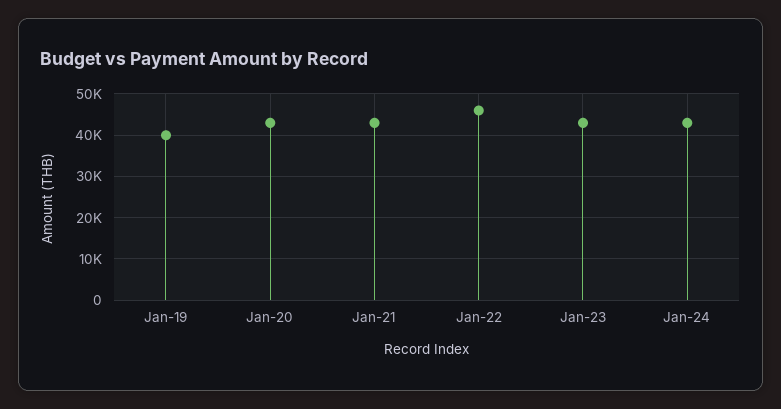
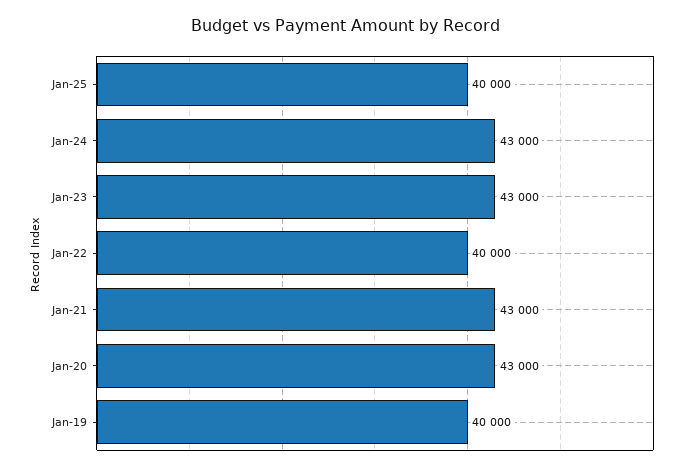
Jan-22: 46000 -> 40000
Jan-25: none -> 40000

